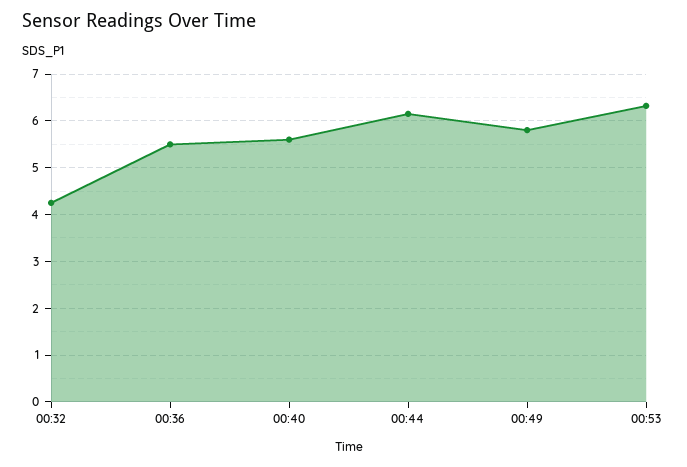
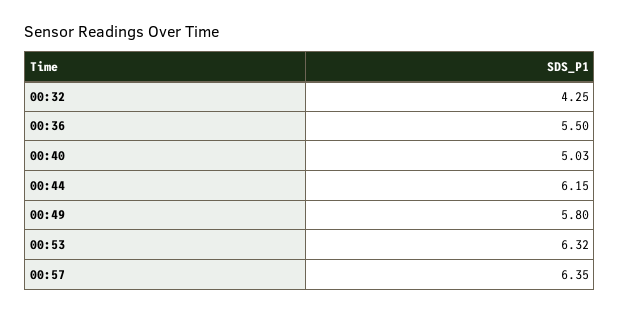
00:40: 5.6 -> 5.03
00:57: none -> 6.35

